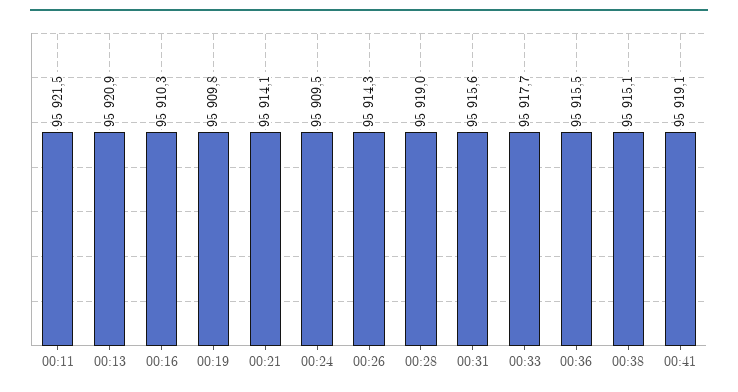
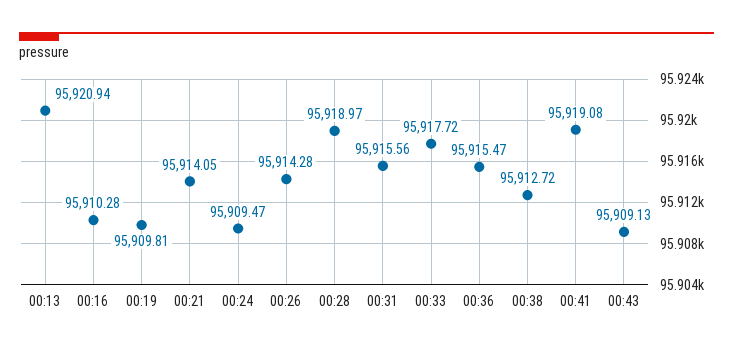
00:11: 95921.5 -> none
00:38: 95915.1 -> 95912.72
00:43: none -> 95909.13

